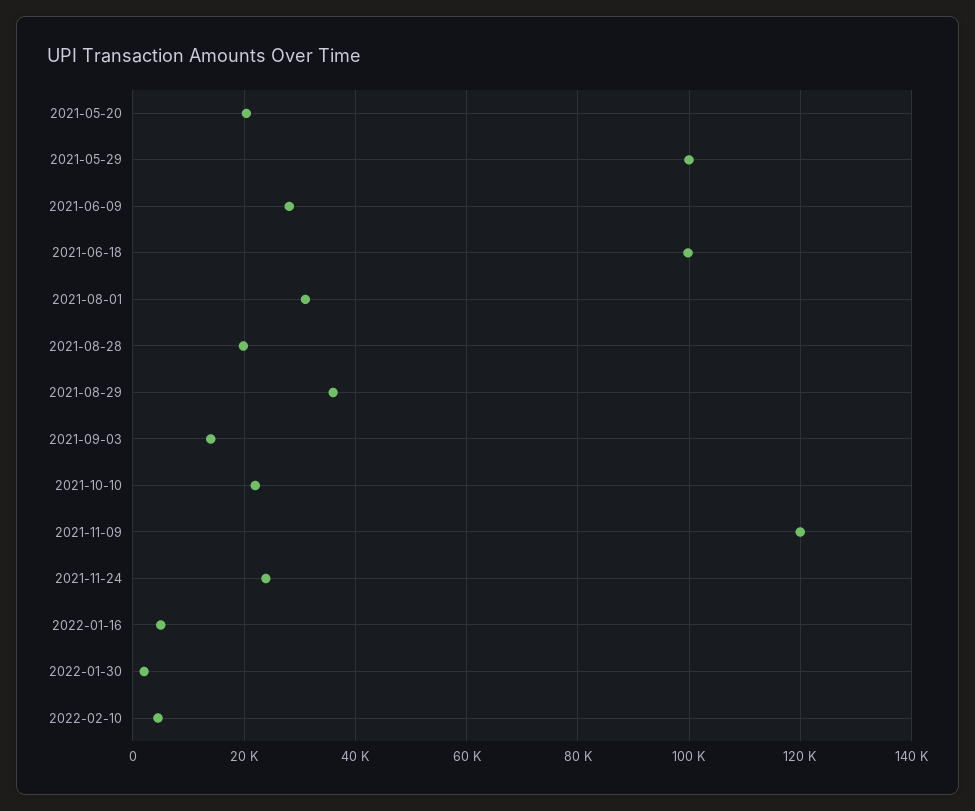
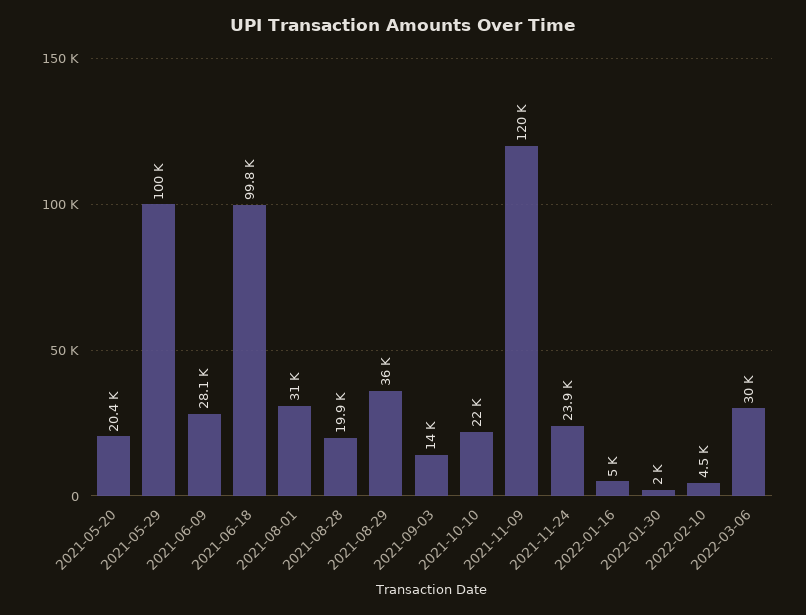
2022-03-06: none -> 30000

